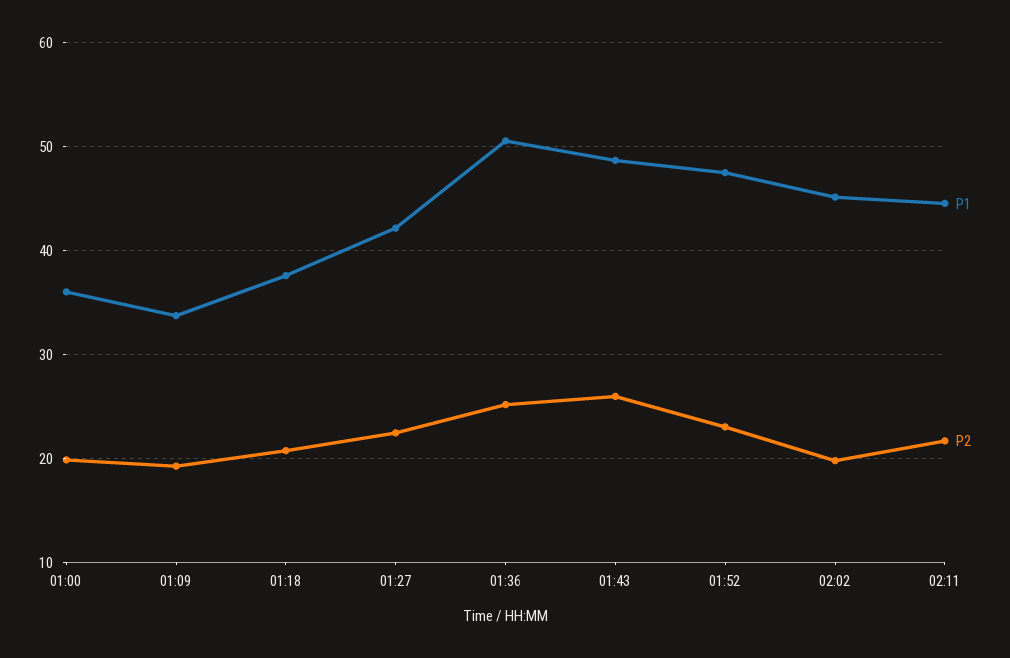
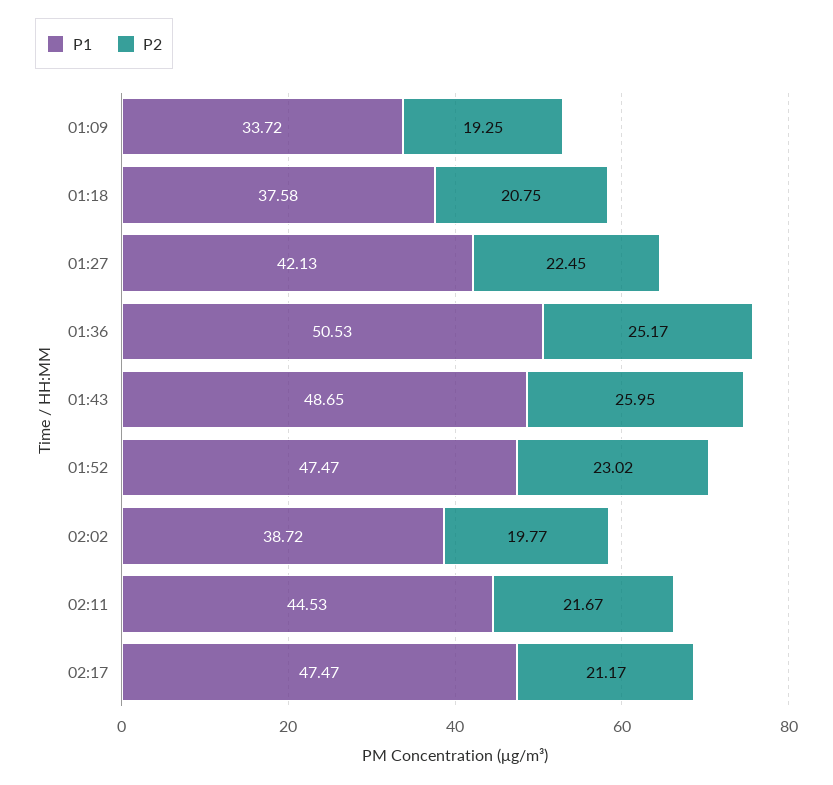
P1, 01:00: 36 -> none
P2, 01:00: 20 -> none
P1, 02:02: 45 -> 38.72
P1, 02:17: none -> 47.47
P2, 02:17: none -> 21.17

